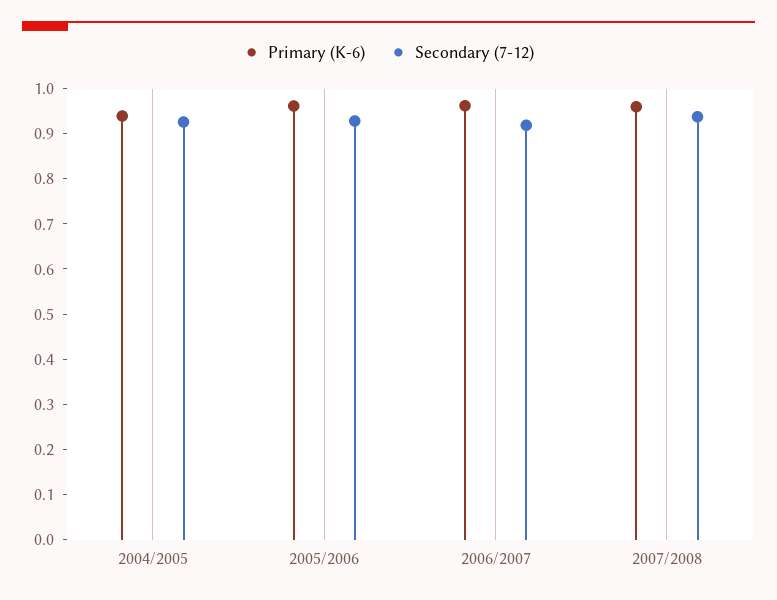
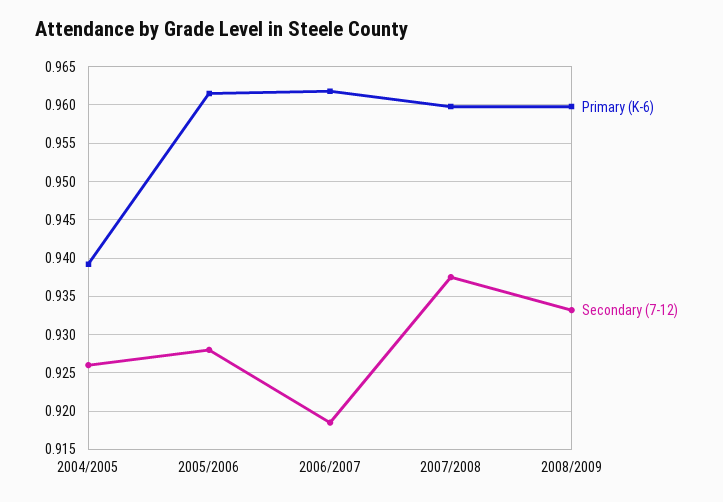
Primary (K-6), 2008/2009: none -> 0.96
Secondary (7-12), 2008/2009: none -> 0.933

